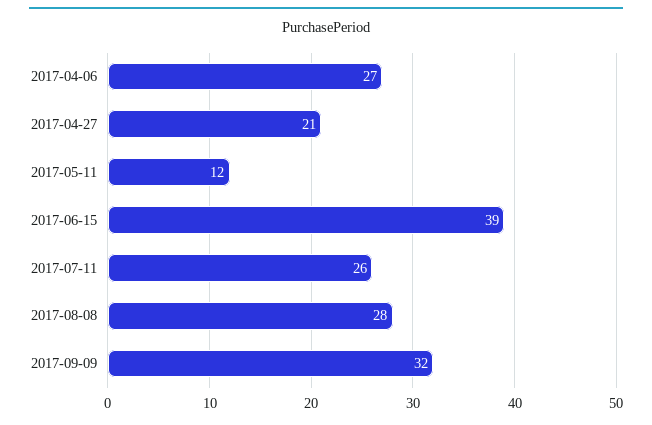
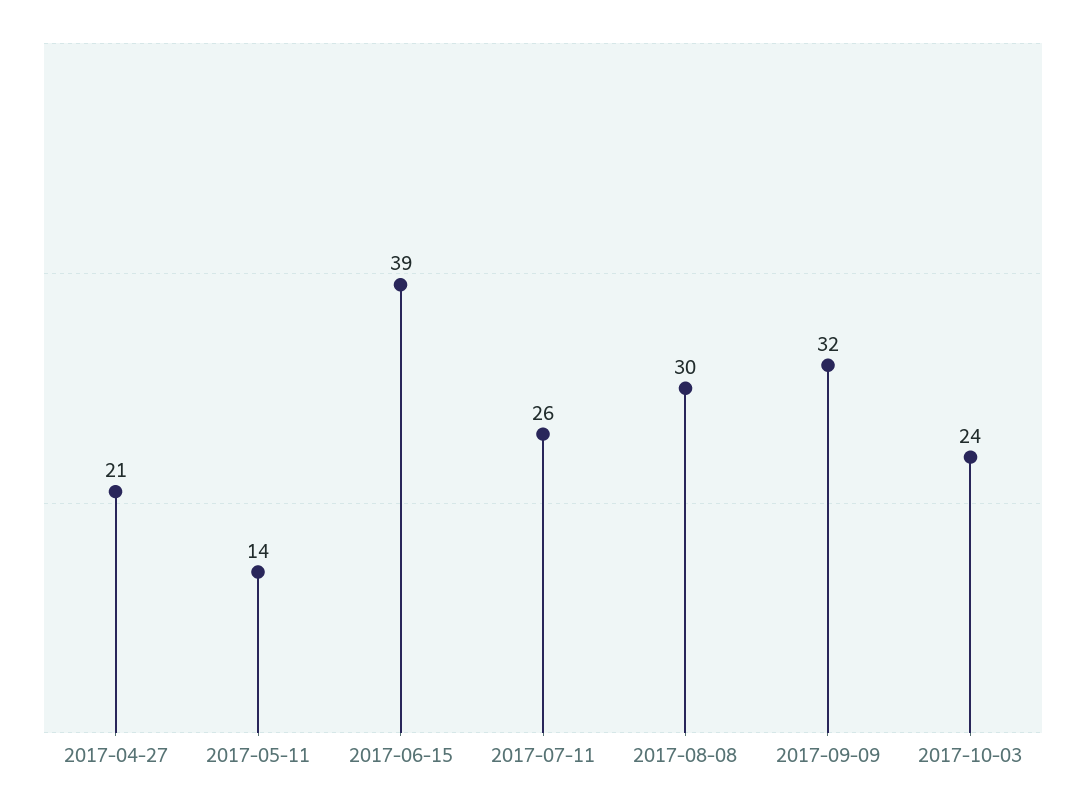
2017-04-06: 27 -> none
2017-05-11: 12 -> 14
2017-08-08: 28 -> 30
2017-10-03: none -> 24

